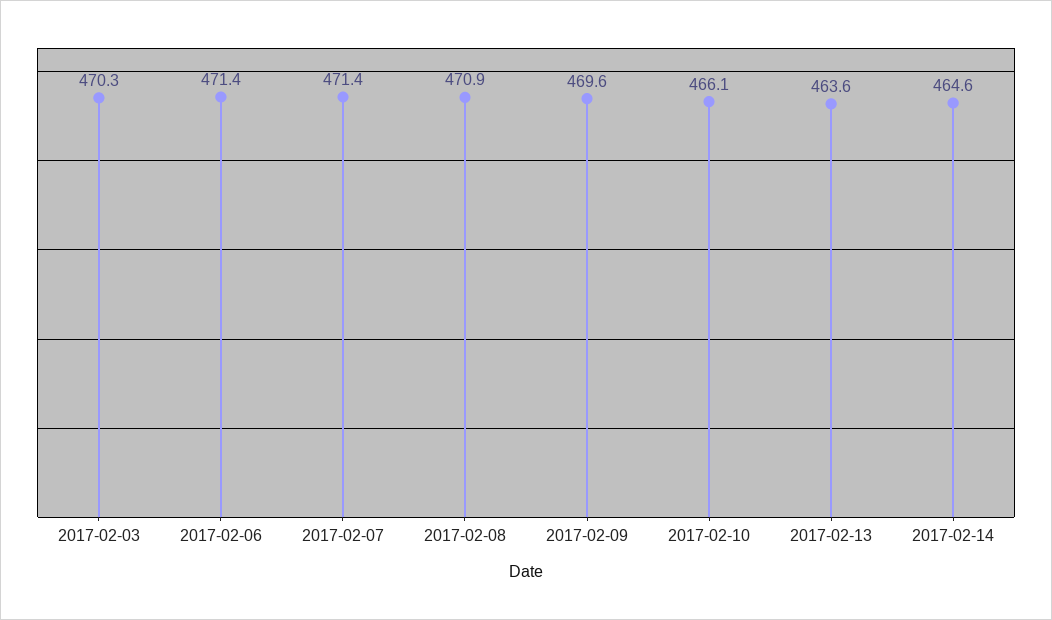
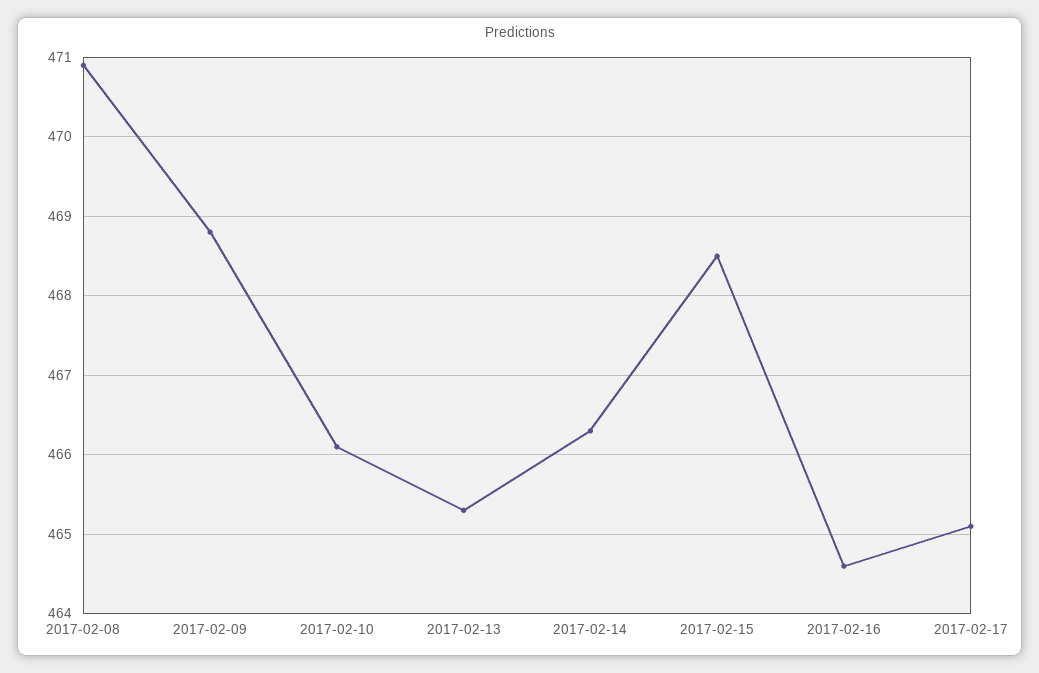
2017-02-03: 470.3 -> none
2017-02-06: 471.4 -> none
2017-02-07: 471.4 -> none
2017-02-09: 469.6 -> 468.8
2017-02-13: 463.6 -> 465.3
2017-02-14: 464.6 -> 466.3
2017-02-15: none -> 468.5
2017-02-16: none -> 464.6
2017-02-17: none -> 465.1

